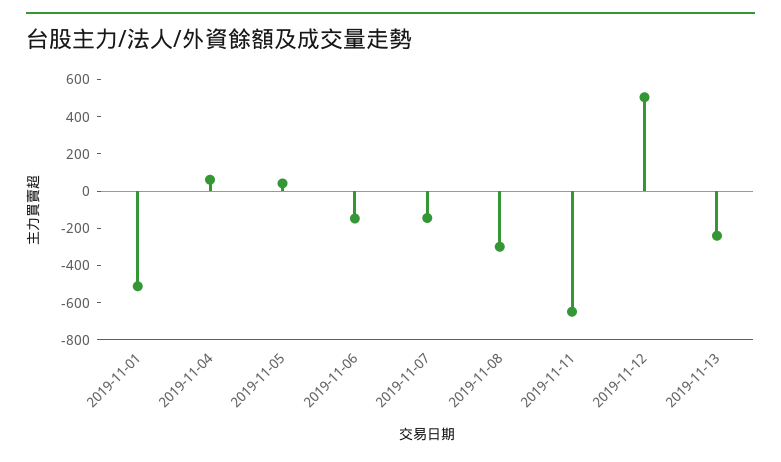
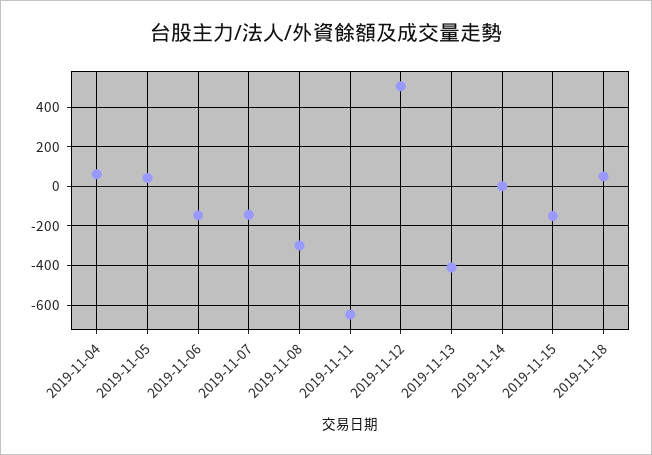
2019-11-01: -500 -> none
2019-11-13: -250 -> -400
2019-11-14: none -> 0
2019-11-15: none -> -150
2019-11-18: none -> 50

